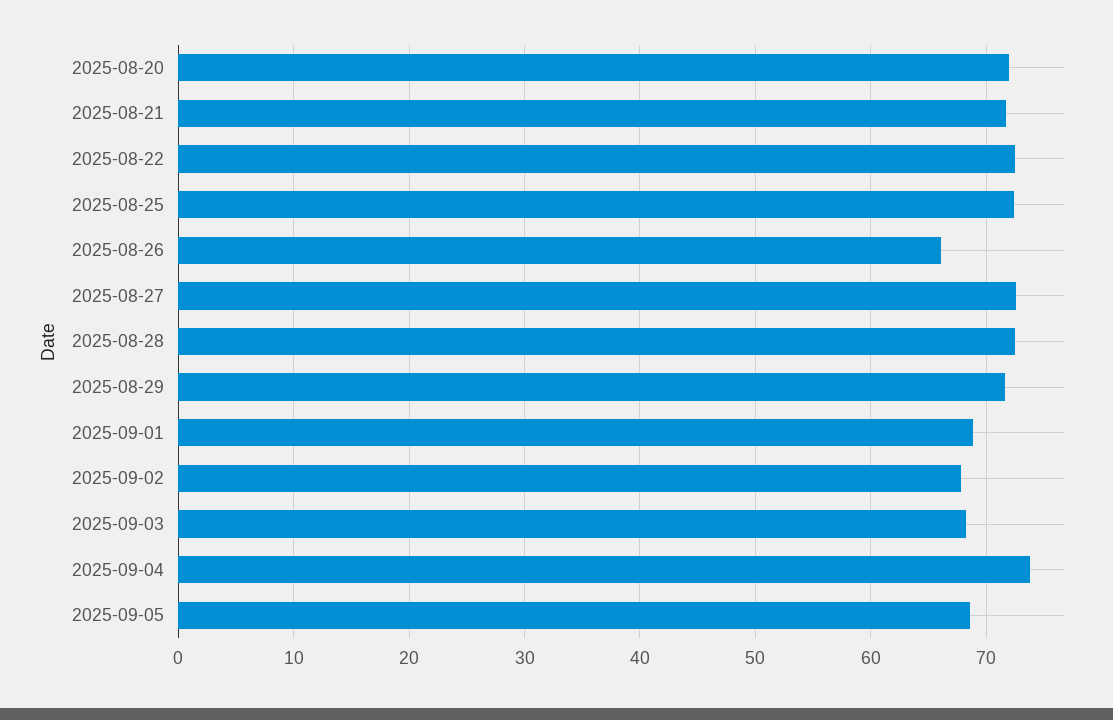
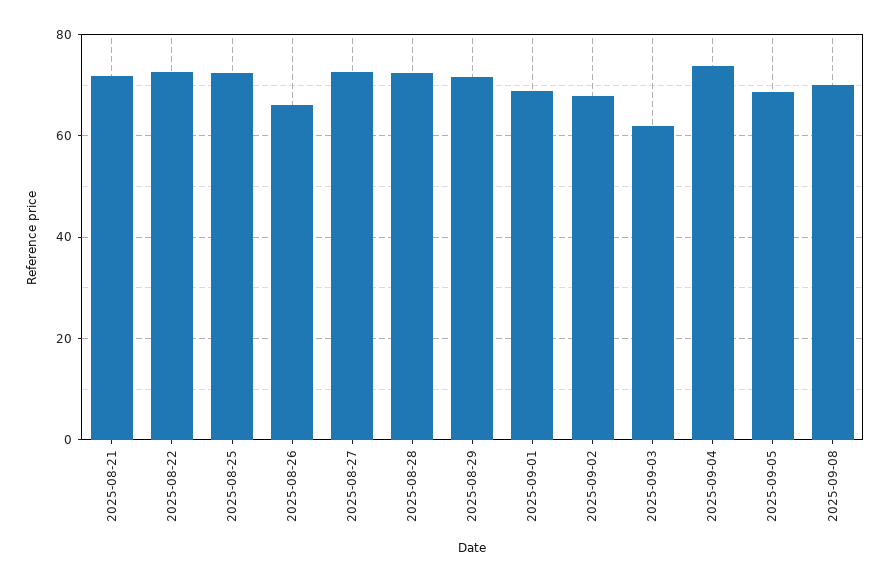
2025-08-20: 72 -> none
2025-09-03: 68 -> 62
2025-09-08: none -> 70

